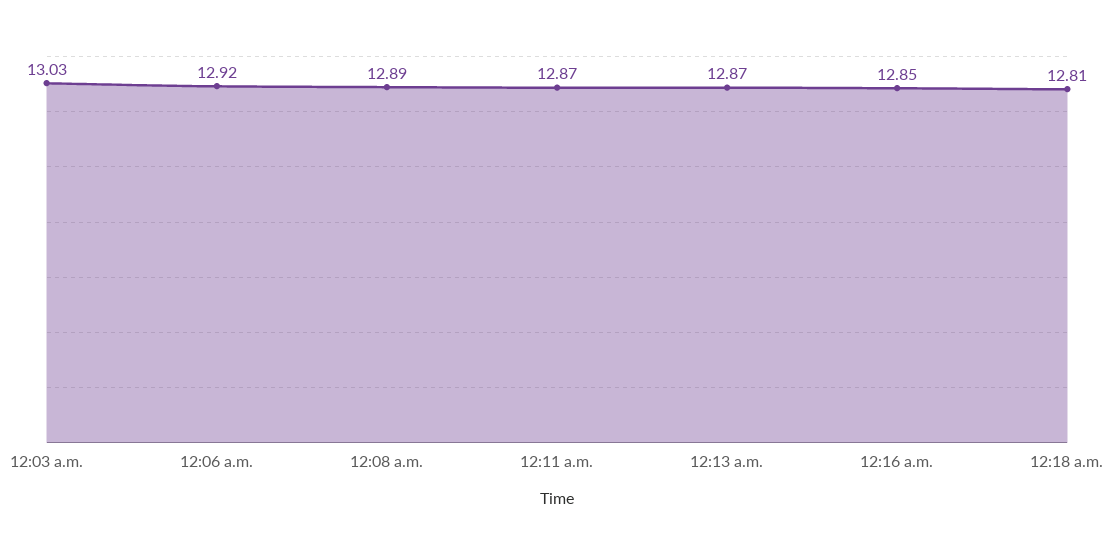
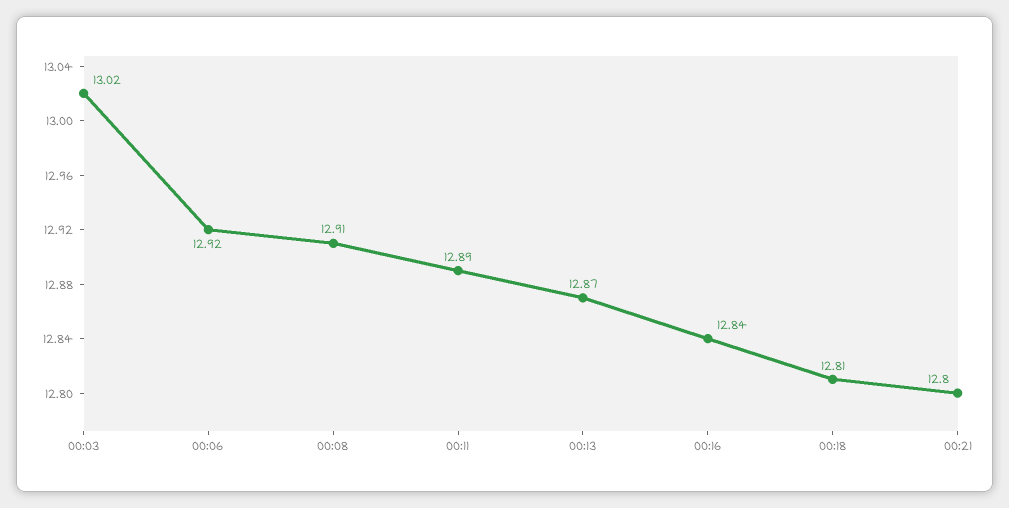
12:03 a.m.: 13.03 -> 13.02
12:08 a.m.: 12.89 -> 12.91
12:11 a.m.: 12.87 -> 12.89
12:16 a.m.: 12.85 -> 12.84
00:21: none -> 12.8

